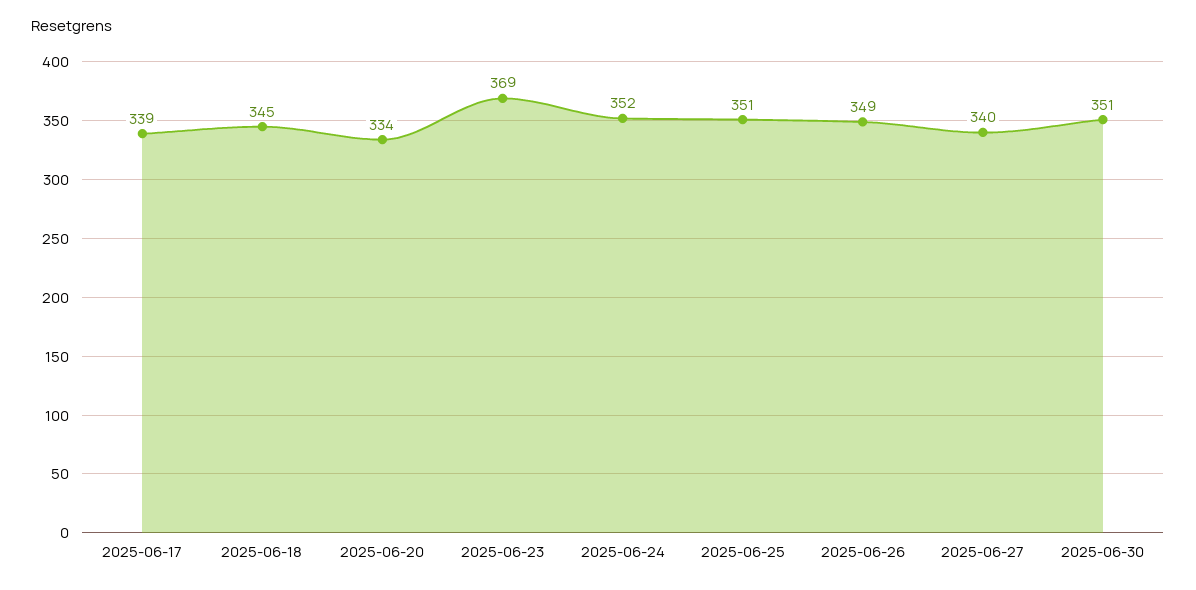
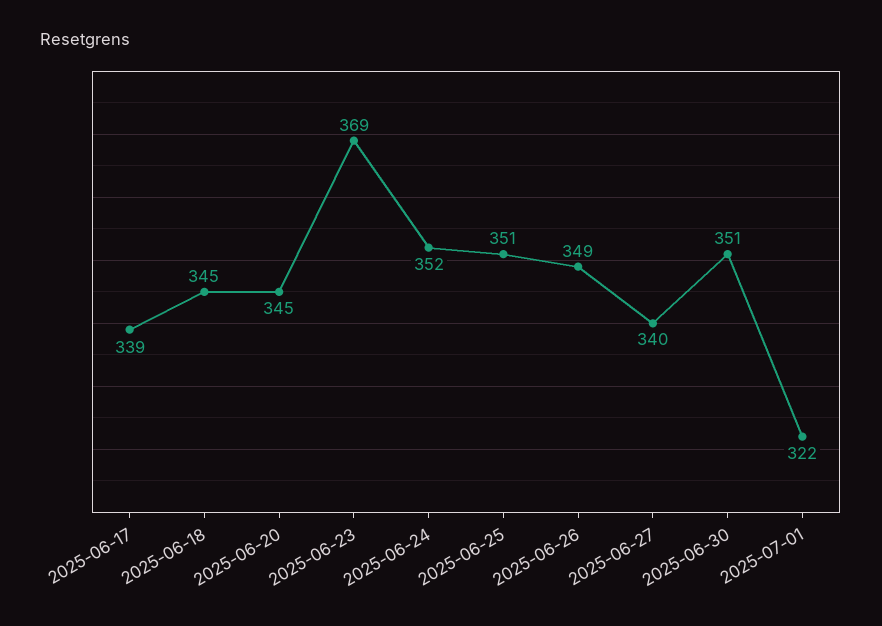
2025-06-20: 334 -> 345
2025-07-01: none -> 322

